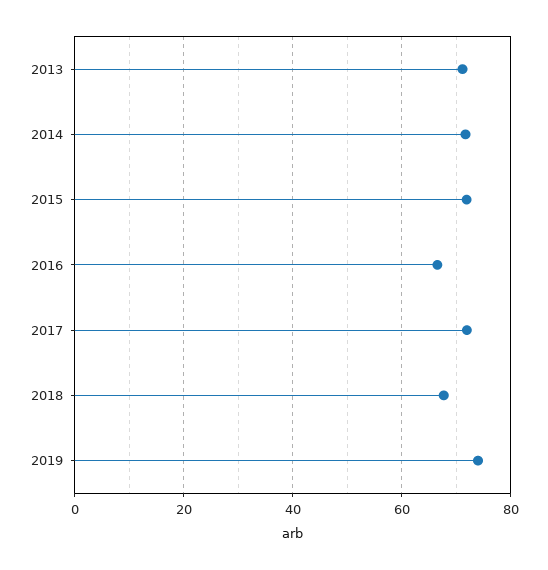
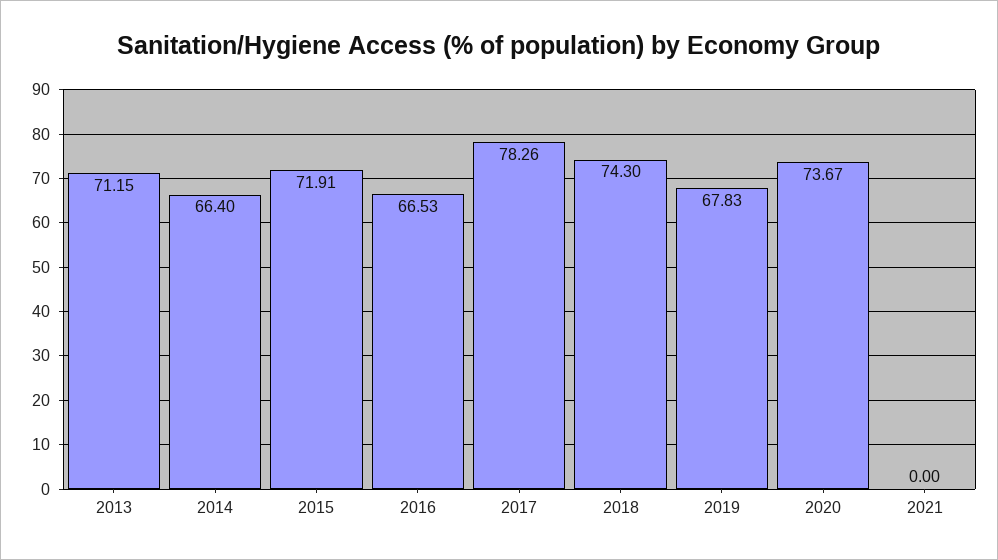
2014: 72 -> 66.4
2017: 72 -> 78.26
2018: 68 -> 74.3
2019: 74 -> 67.83
2020: none -> 73.67
2021: none -> 0

